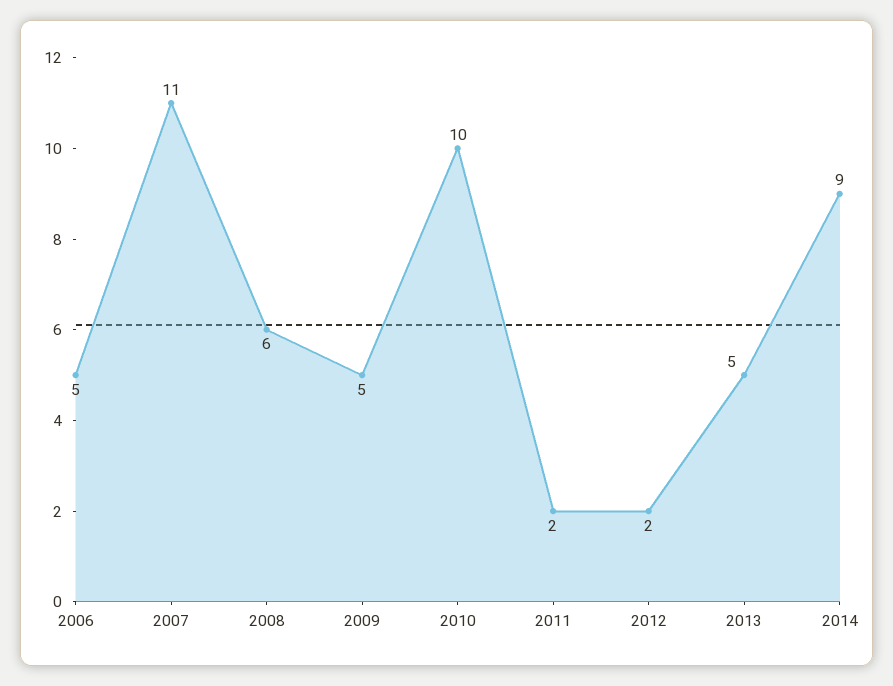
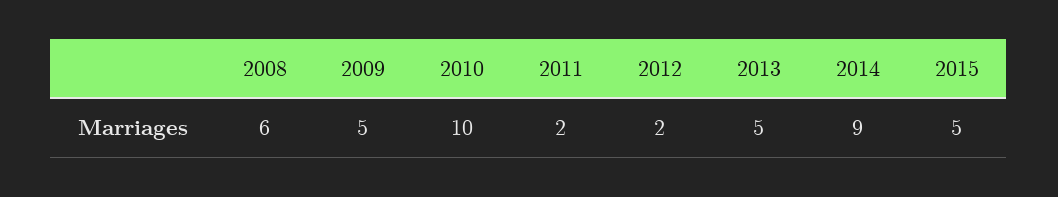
2006: 5 -> none
2007: 11 -> none
2015: none -> 5

